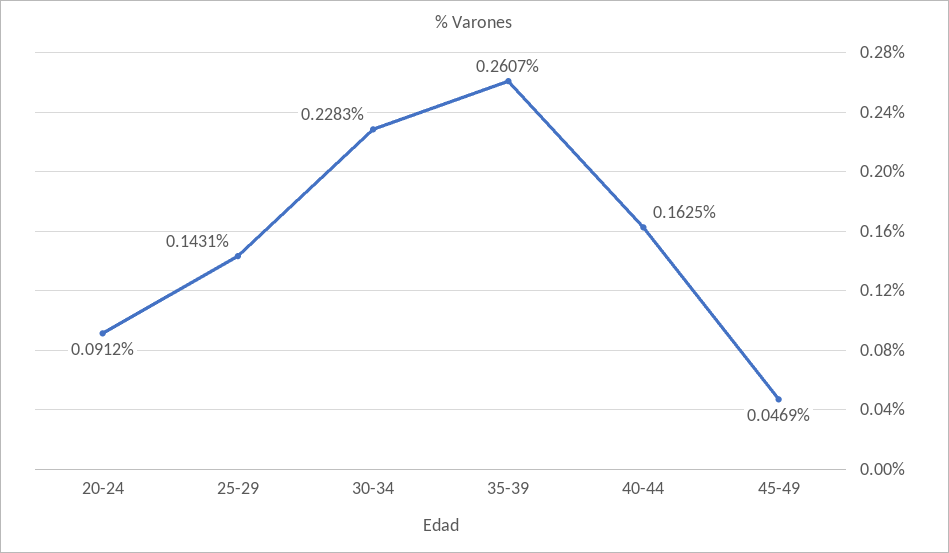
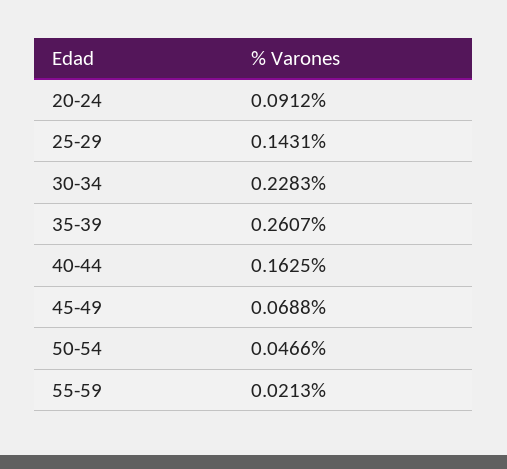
45-49: 0.0469 -> 0.0688
50-54: none -> 0.0466
55-59: none -> 0.0213

